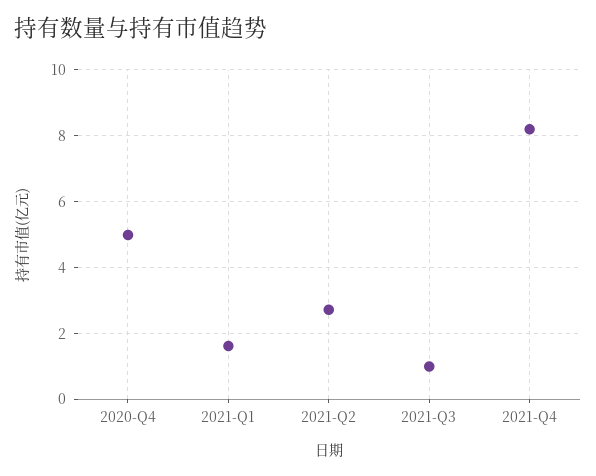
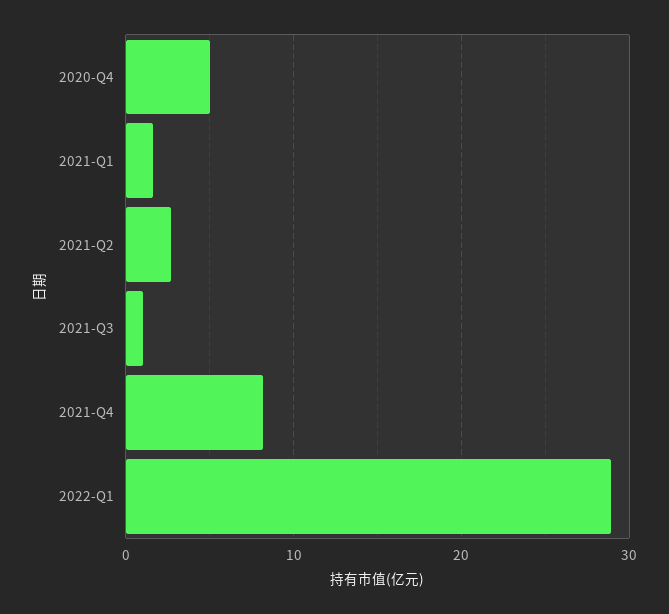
2022-Q1: none -> 29

